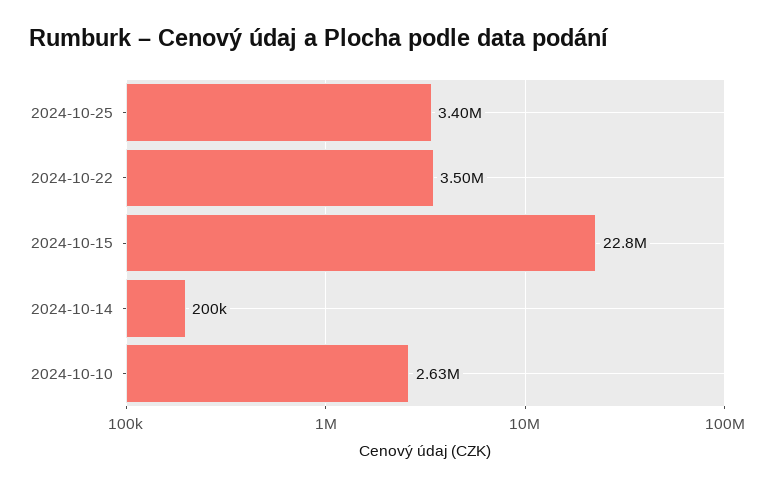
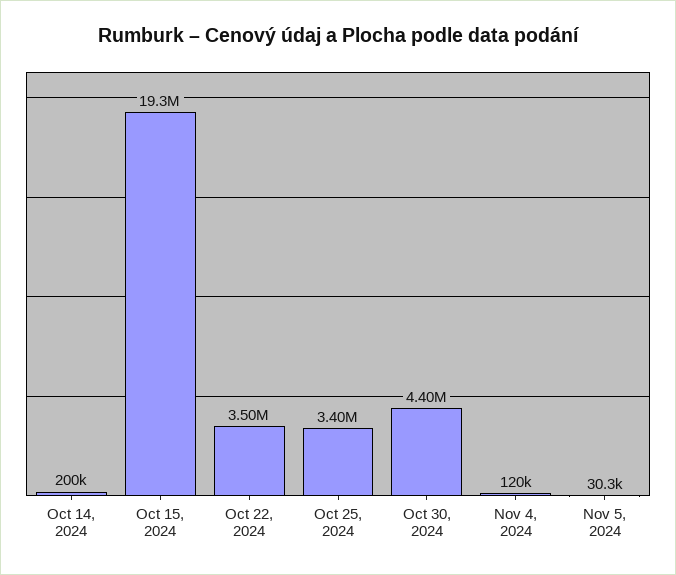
2024-10-15: 22800000 -> 19300000
2024-10-10: 2630000 -> none
Oct 30, 2024: none -> 4400000
Nov 4, 2024: none -> 120000
Nov 5, 2024: none -> 30300

